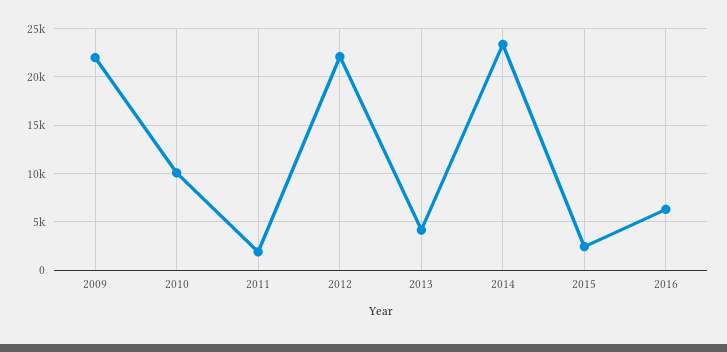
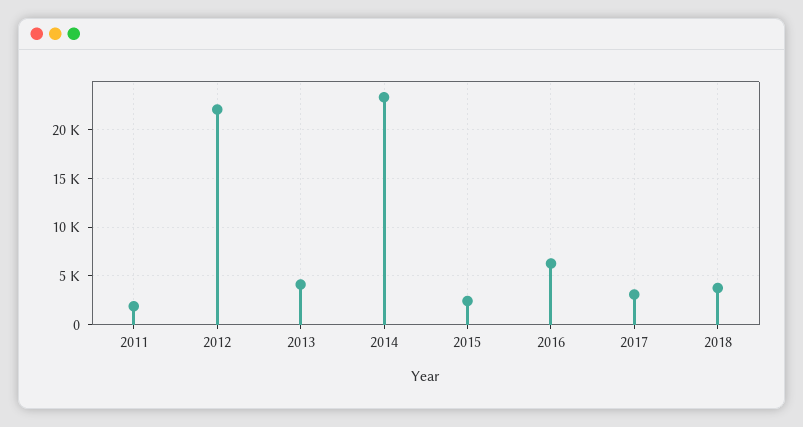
2009: 22000 -> none
2010: 10000 -> none
2017: none -> 3000
2018: none -> 4000

